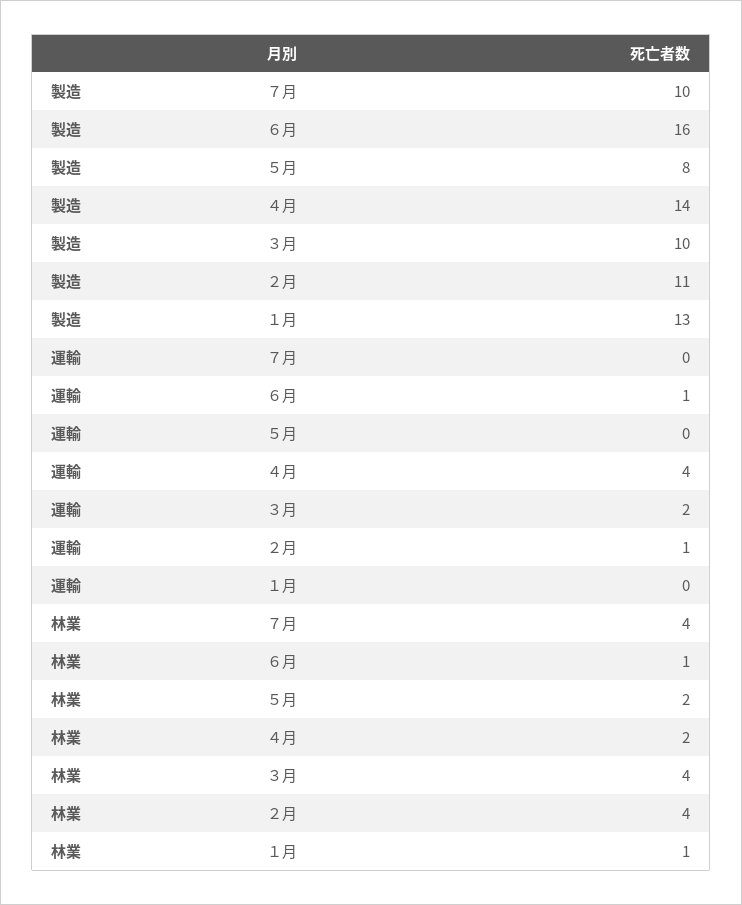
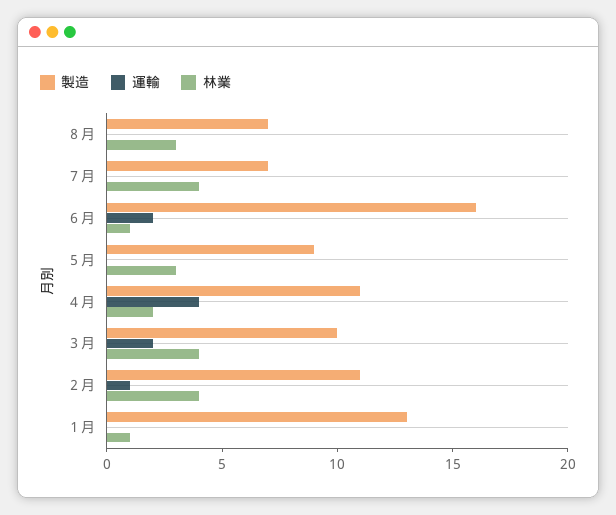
製造, ７月: 10 -> 7
製造, ５月: 8 -> 9
製造, ４月: 14 -> 11
運輸, ６月: 1 -> 2
林業, ５月: 2 -> 3
製造, ８月: none -> 7
運輸, ８月: none -> 0
林業, ８月: none -> 3

